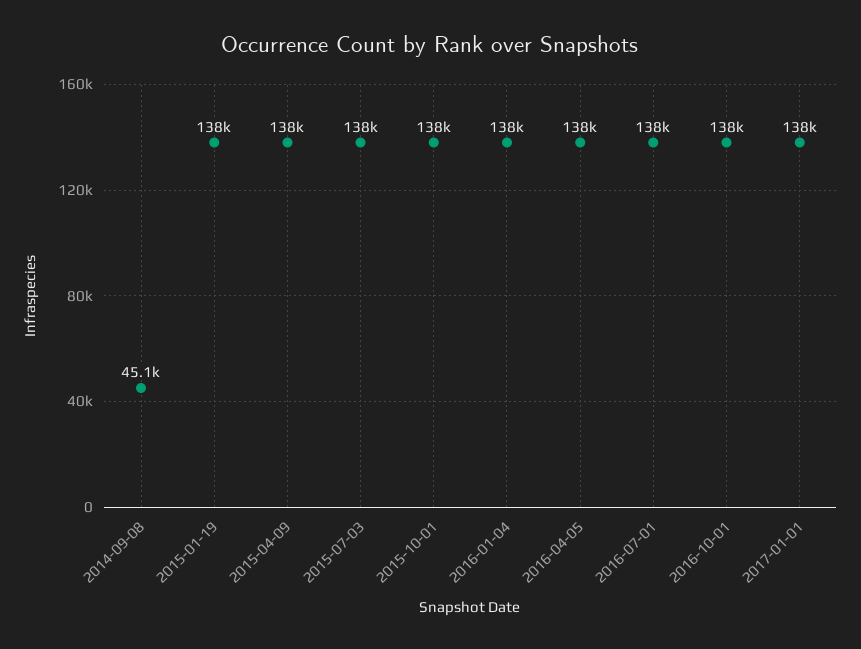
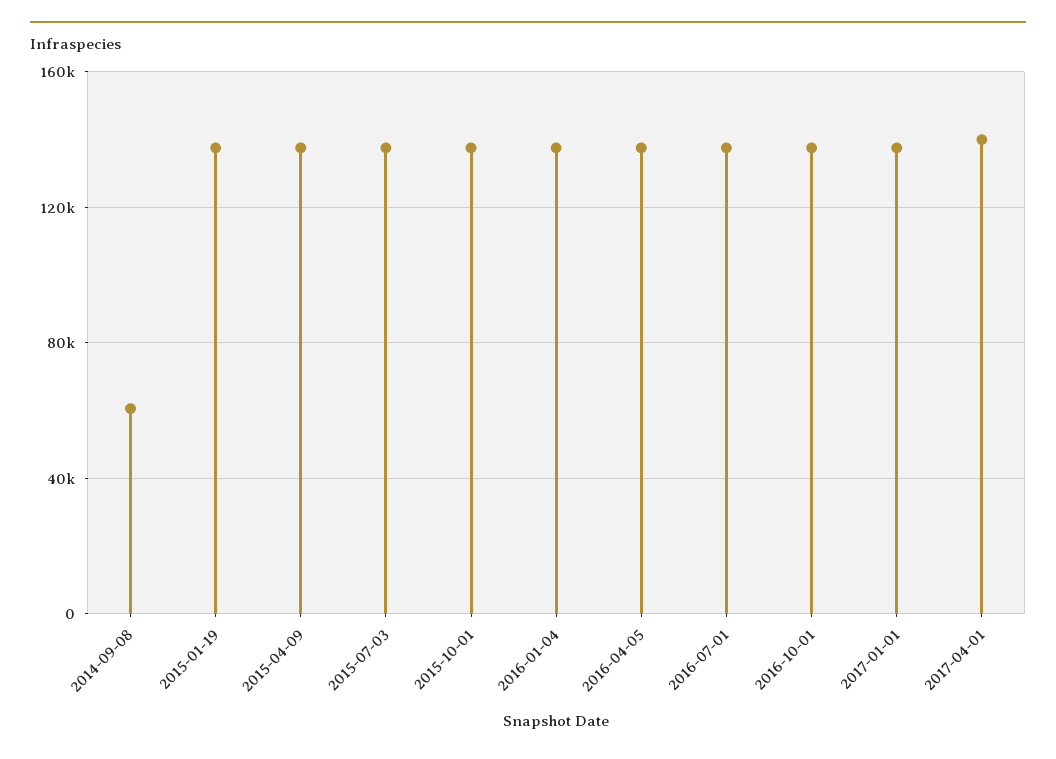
2014-09-08: 45100 -> 60000
2017-04-01: none -> 140000

